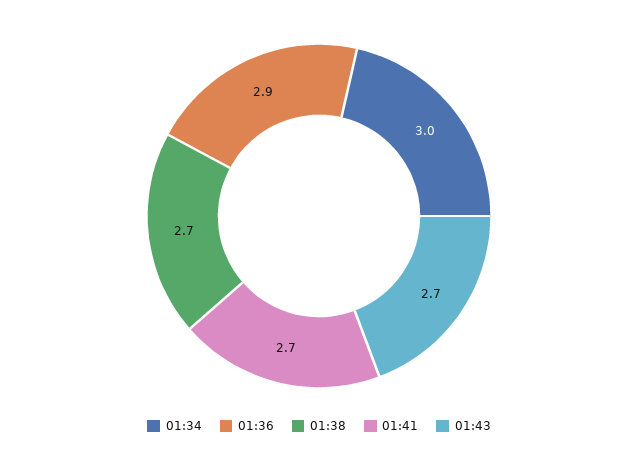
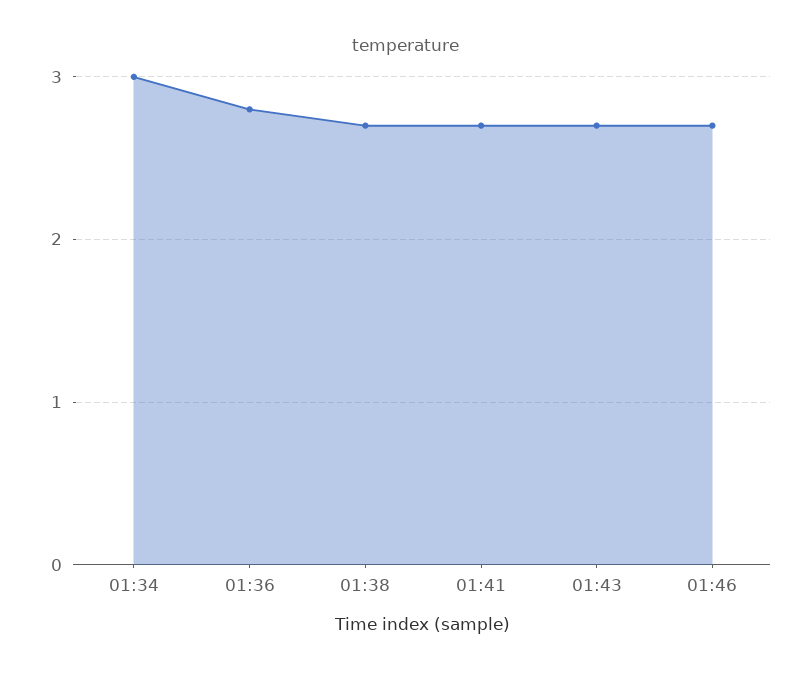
01:36: 2.9 -> 2.8
01:46: none -> 2.7

